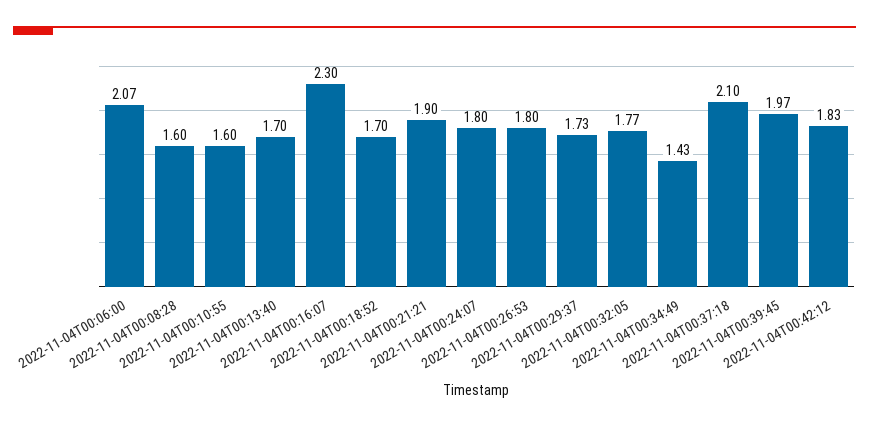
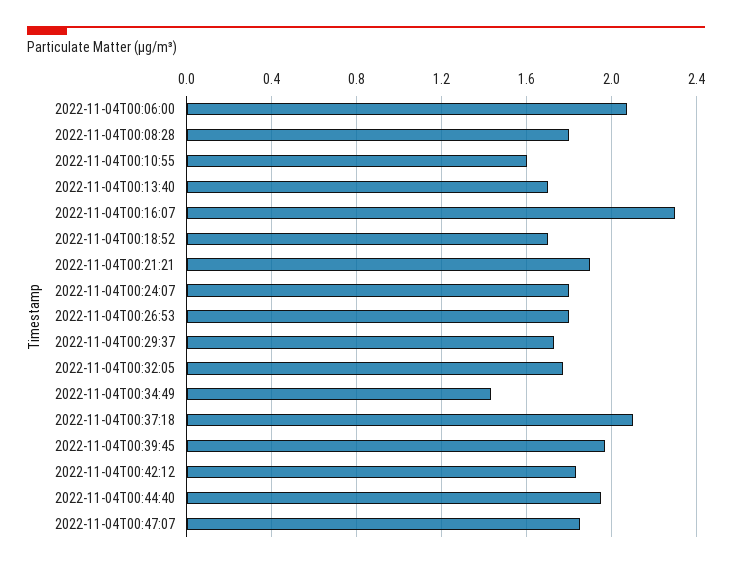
2022-11-04T00:08:28: 1.6 -> 1.8
2022-11-04T00:44:40: none -> 1.95
2022-11-04T00:47:07: none -> 1.85

